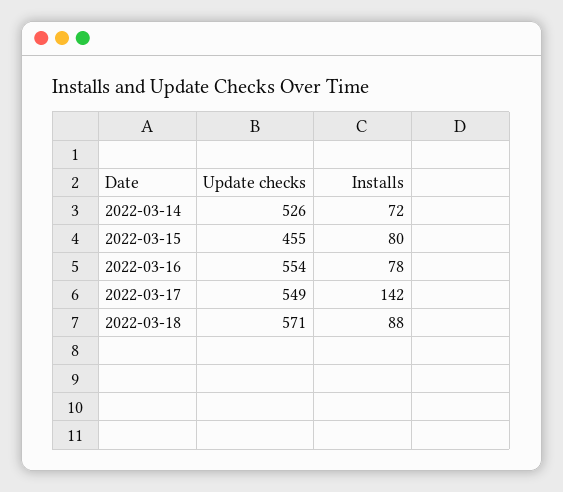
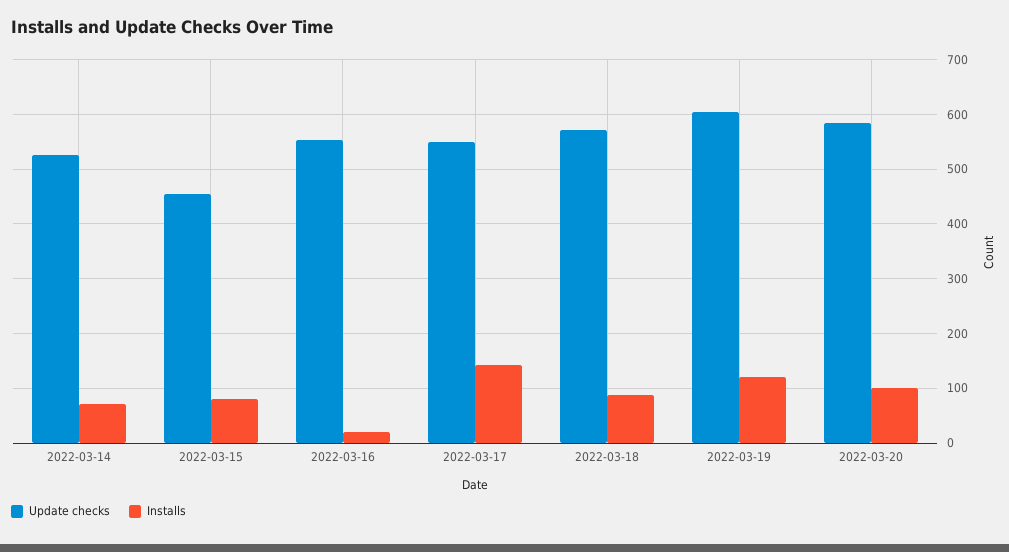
Installs, 2022-03-16: 78 -> 20
Update checks, 2022-03-19: none -> 600
Installs, 2022-03-19: none -> 120
Update checks, 2022-03-20: none -> 580
Installs, 2022-03-20: none -> 100

